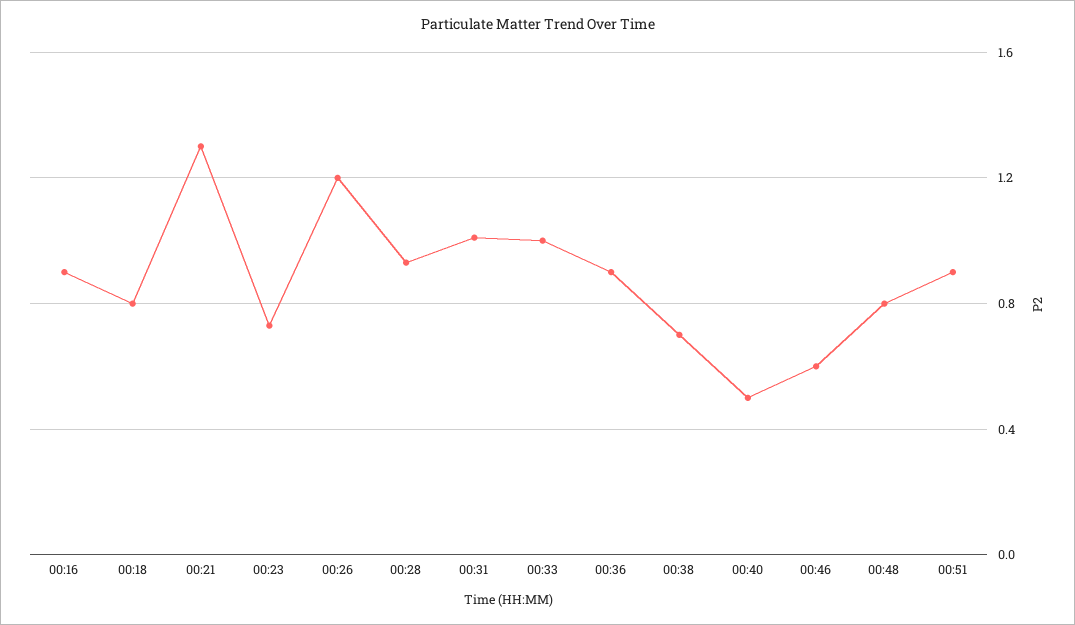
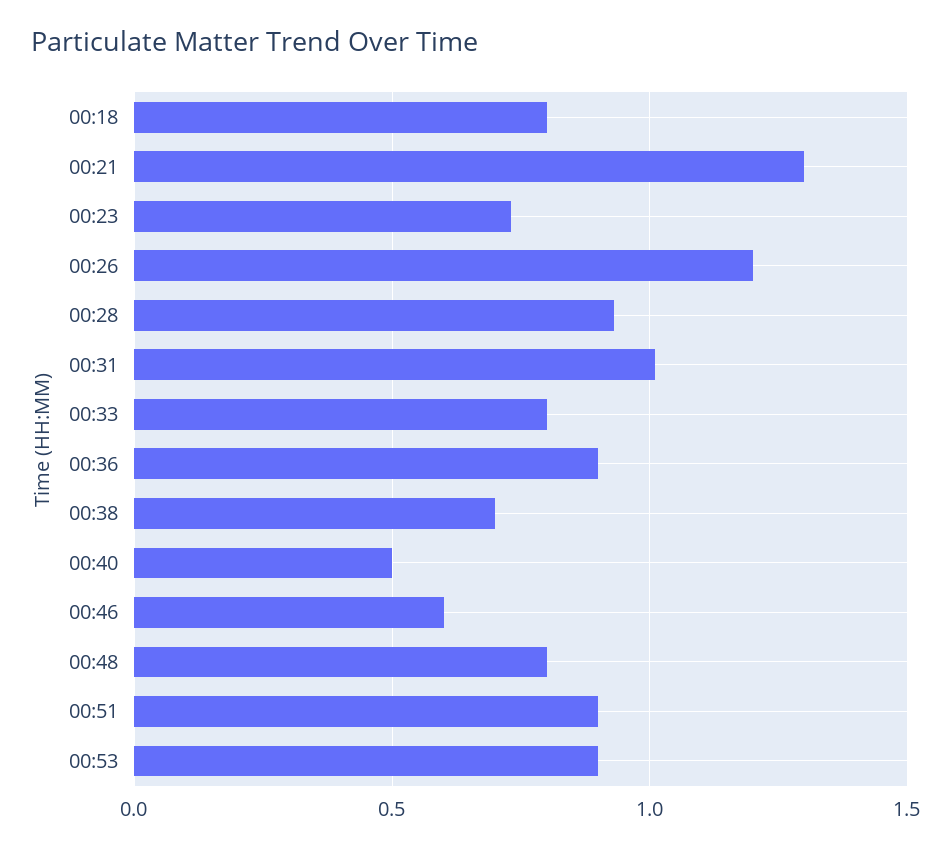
00:16: 0.9 -> none
00:33: 1 -> 0.8
00:53: none -> 0.9

